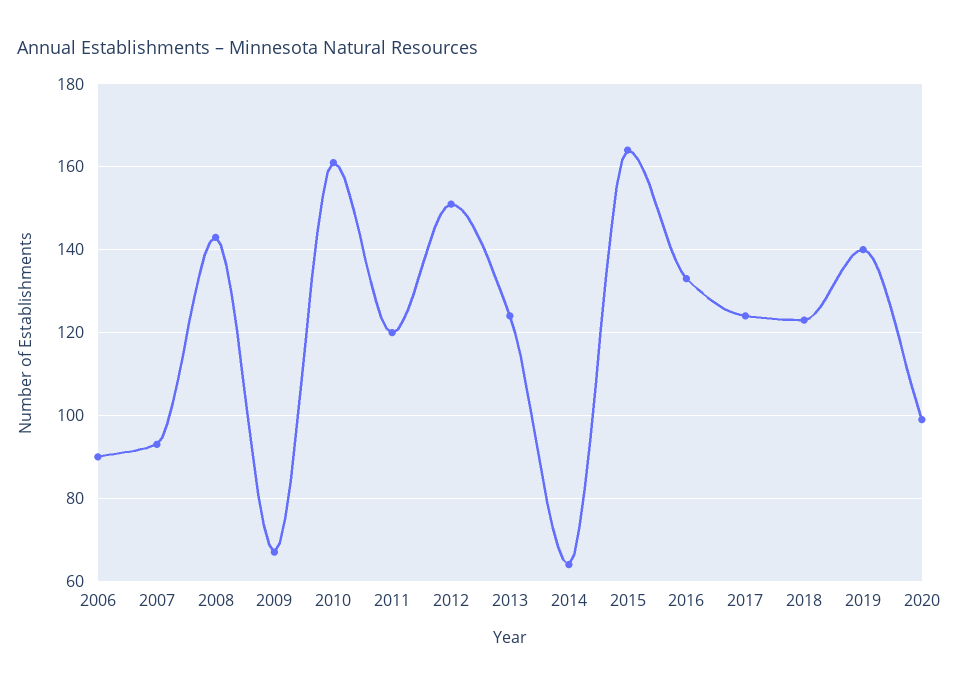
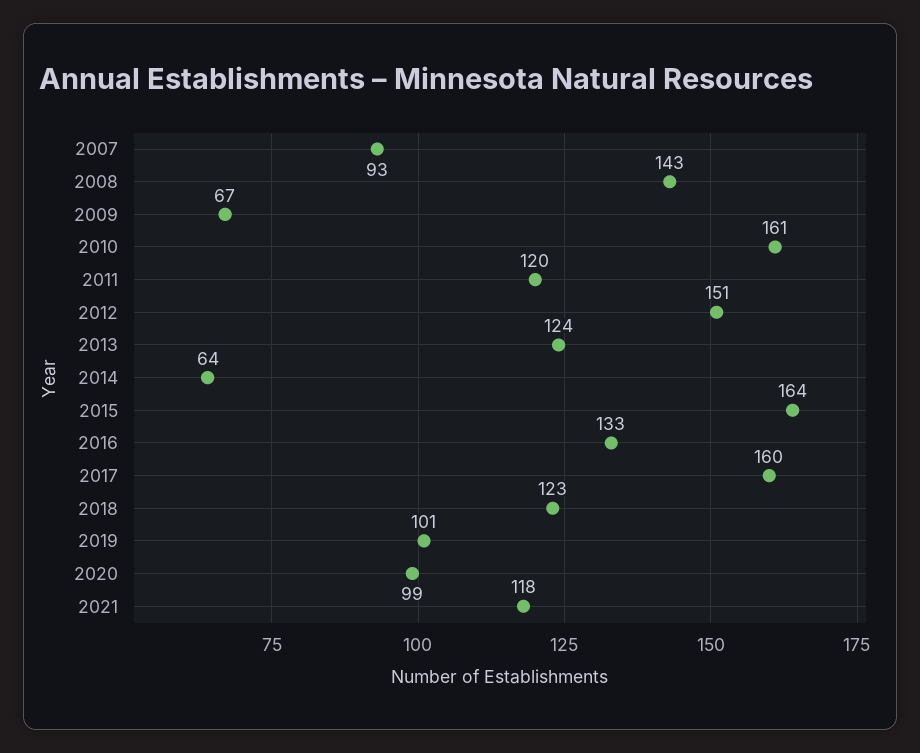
2006: 90 -> none
2017: 125 -> 160
2019: 140 -> 101
2021: none -> 118

